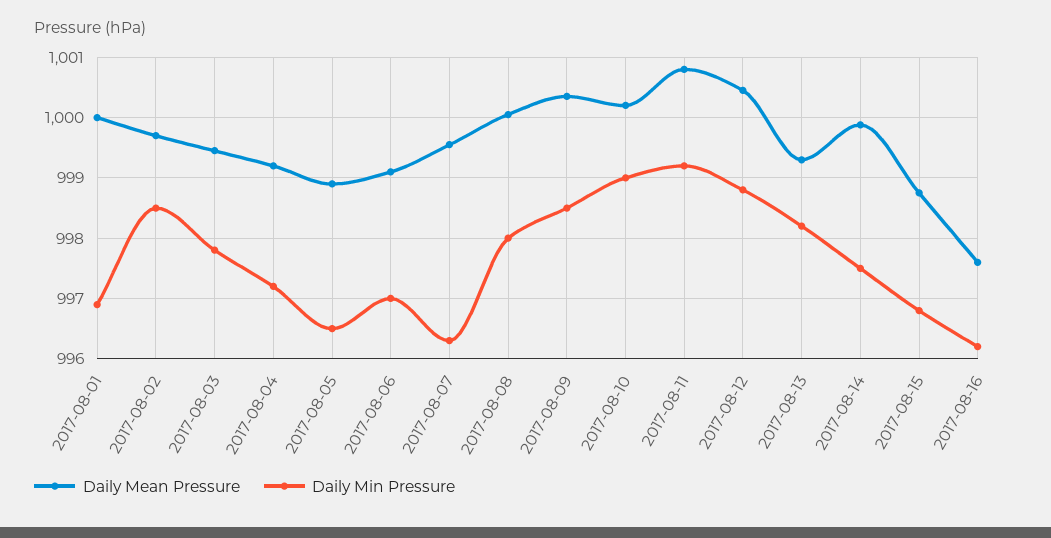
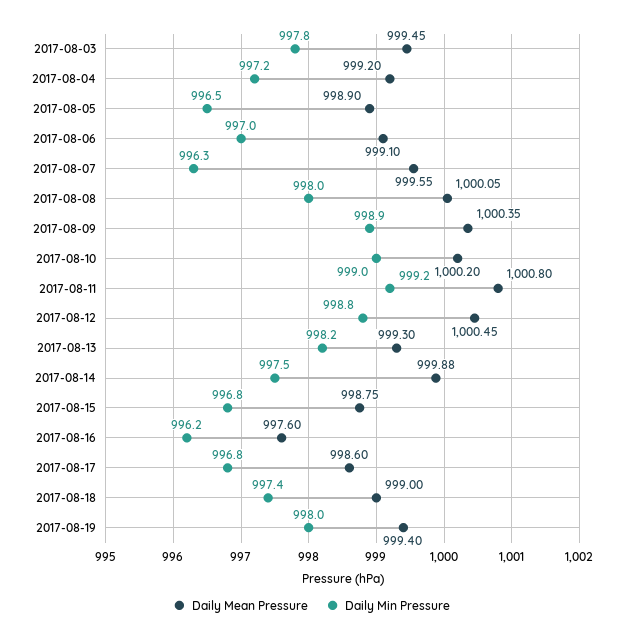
Daily Mean Pressure, 2017-08-01: 1000 -> none
Daily Min Pressure, 2017-08-01: 996.9 -> none
Daily Mean Pressure, 2017-08-02: 999.7 -> none
Daily Min Pressure, 2017-08-02: 998.5 -> none
Daily Min Pressure, 2017-08-09: 998.5 -> 998.9
Daily Mean Pressure, 2017-08-17: none -> 998.6
Daily Min Pressure, 2017-08-17: none -> 996.8
Daily Mean Pressure, 2017-08-18: none -> 999
Daily Min Pressure, 2017-08-18: none -> 997.4
Daily Mean Pressure, 2017-08-19: none -> 999.4
Daily Min Pressure, 2017-08-19: none -> 998

